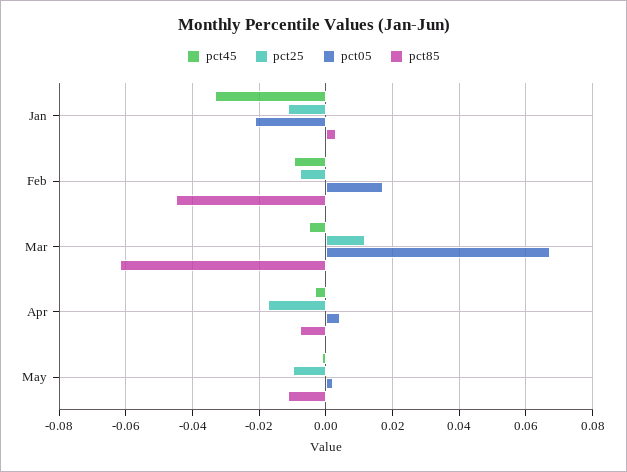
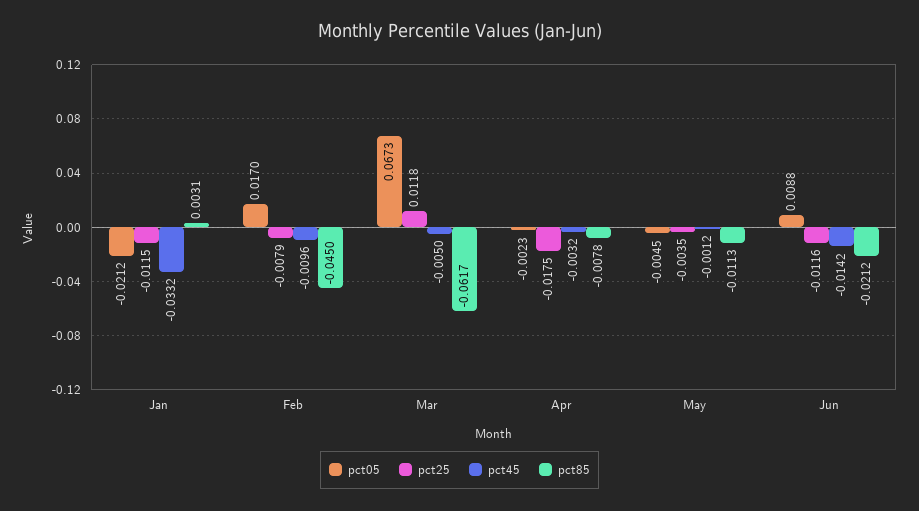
pct05, Apr: 0.004 -> -0.0023
pct25, May: -0.01 -> -0.0035
pct05, May: 0.002 -> -0.0045
pct05, Jun: none -> 0.0088
pct25, Jun: none -> -0.0116
pct45, Jun: none -> -0.0142
pct85, Jun: none -> -0.0212

